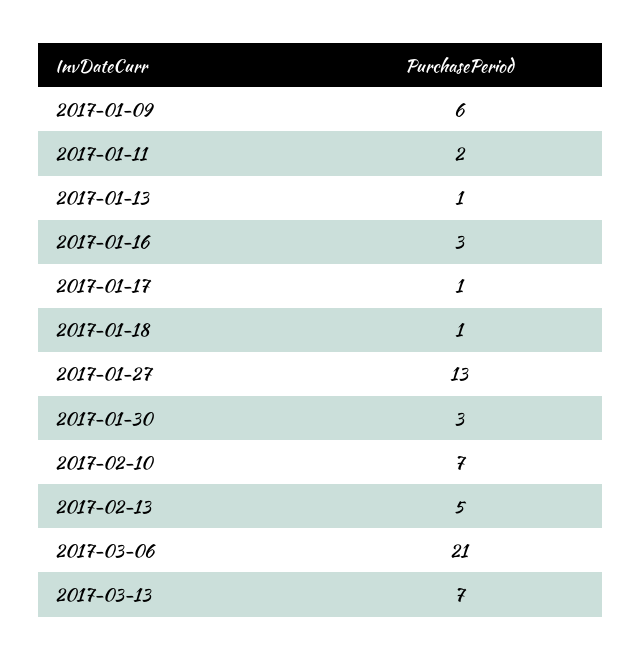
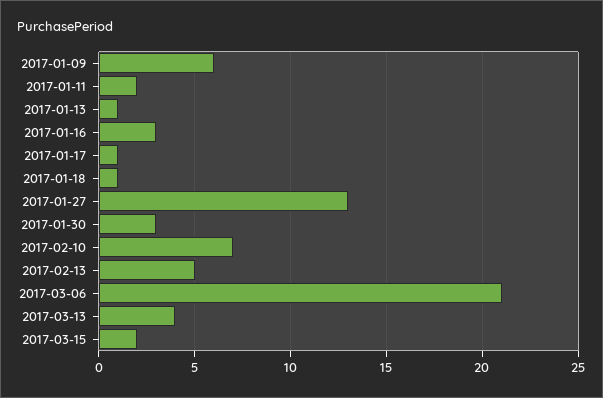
2017-03-13: 7 -> 4
2017-03-15: none -> 2

